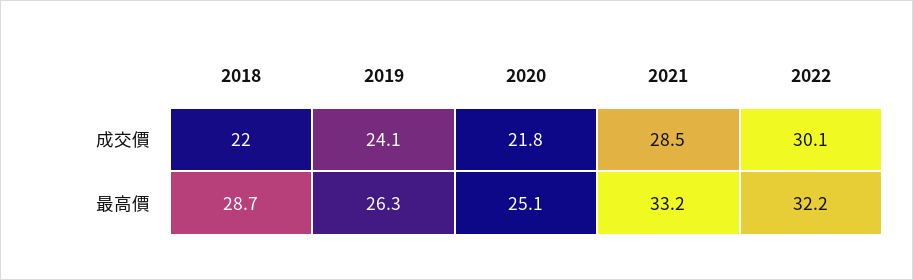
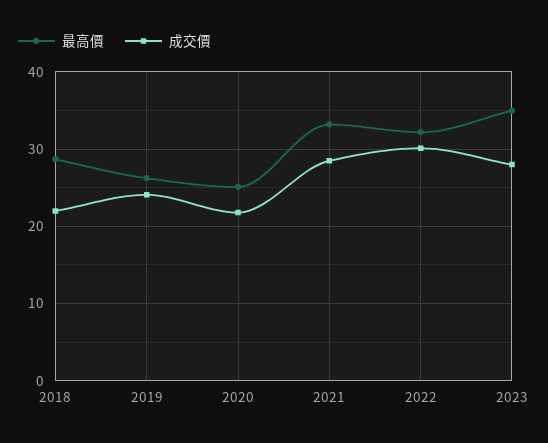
最高價, 2023: none -> 35
成交價, 2023: none -> 28

